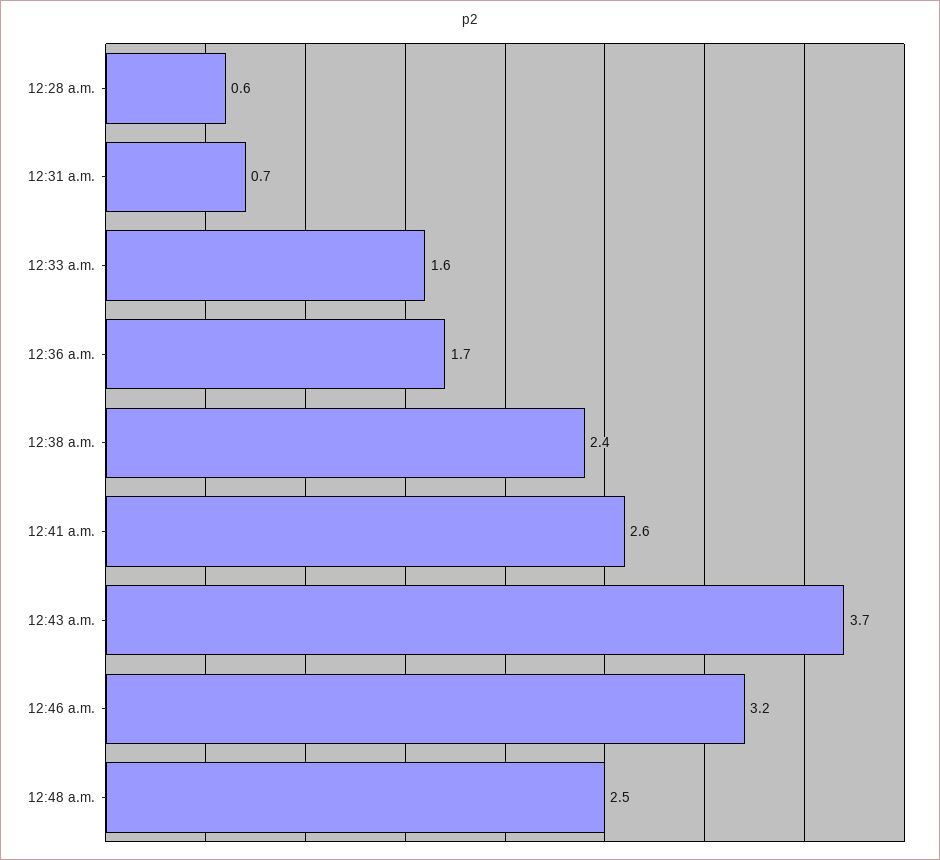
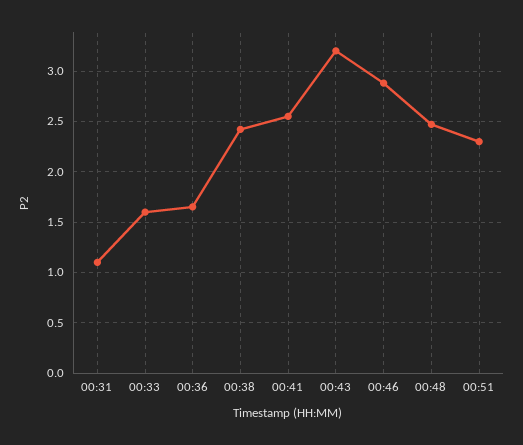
12:28 a.m.: 0.6 -> none
12:31 a.m.: 0.7 -> 1.1
12:43 a.m.: 3.7 -> 3.2
12:46 a.m.: 3.2 -> 2.9
00:51: none -> 2.3

